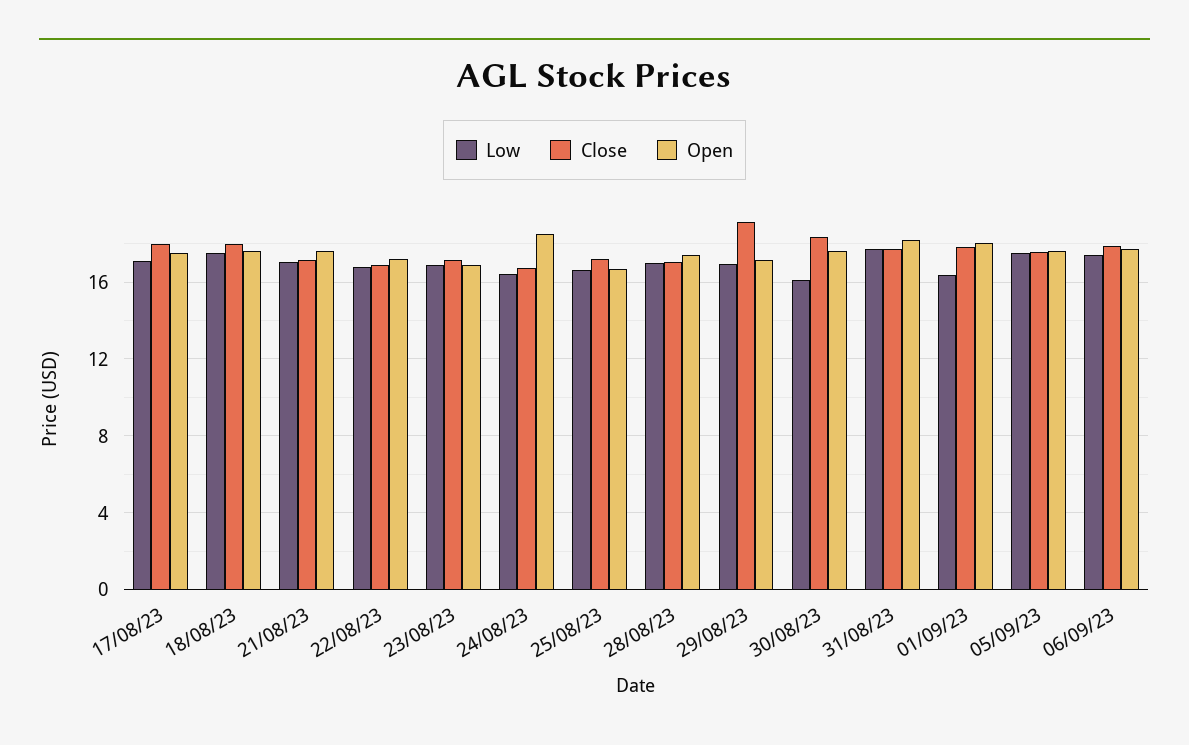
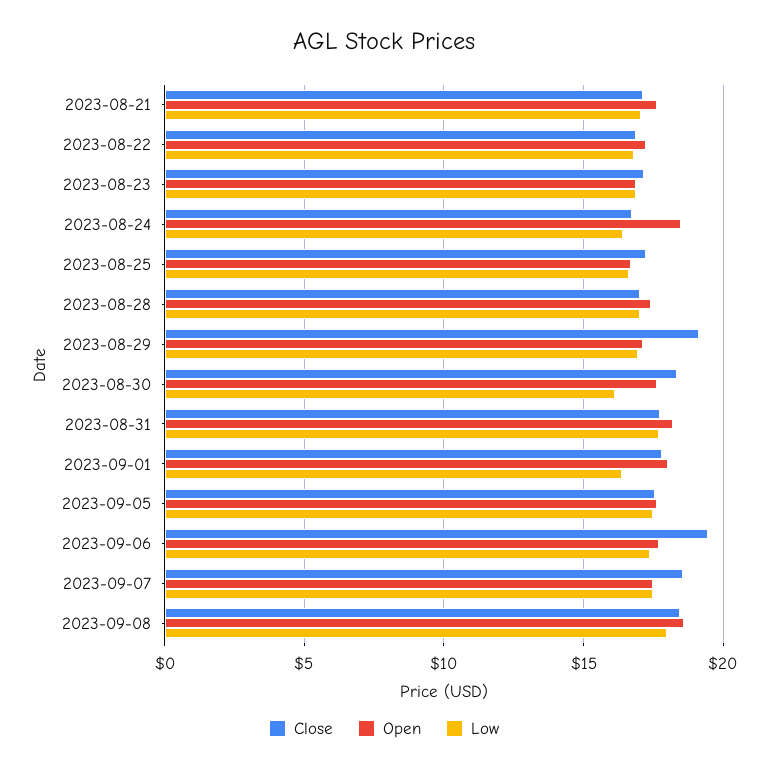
Low, 17/08/23: 17 -> none
Close, 17/08/23: 18 -> none
Open, 17/08/23: 17.5 -> none
Low, 18/08/23: 17.5 -> none
Close, 18/08/23: 18 -> none
Open, 18/08/23: 17.5 -> none
Close, 06/09/23: 18 -> 19.5
Close, 2023-09-07: none -> 18.5
Open, 2023-09-07: none -> 17.5
Low, 2023-09-07: none -> 17.5
Close, 2023-09-08: none -> 18.5
Open, 2023-09-08: none -> 18.5
Low, 2023-09-08: none -> 18

